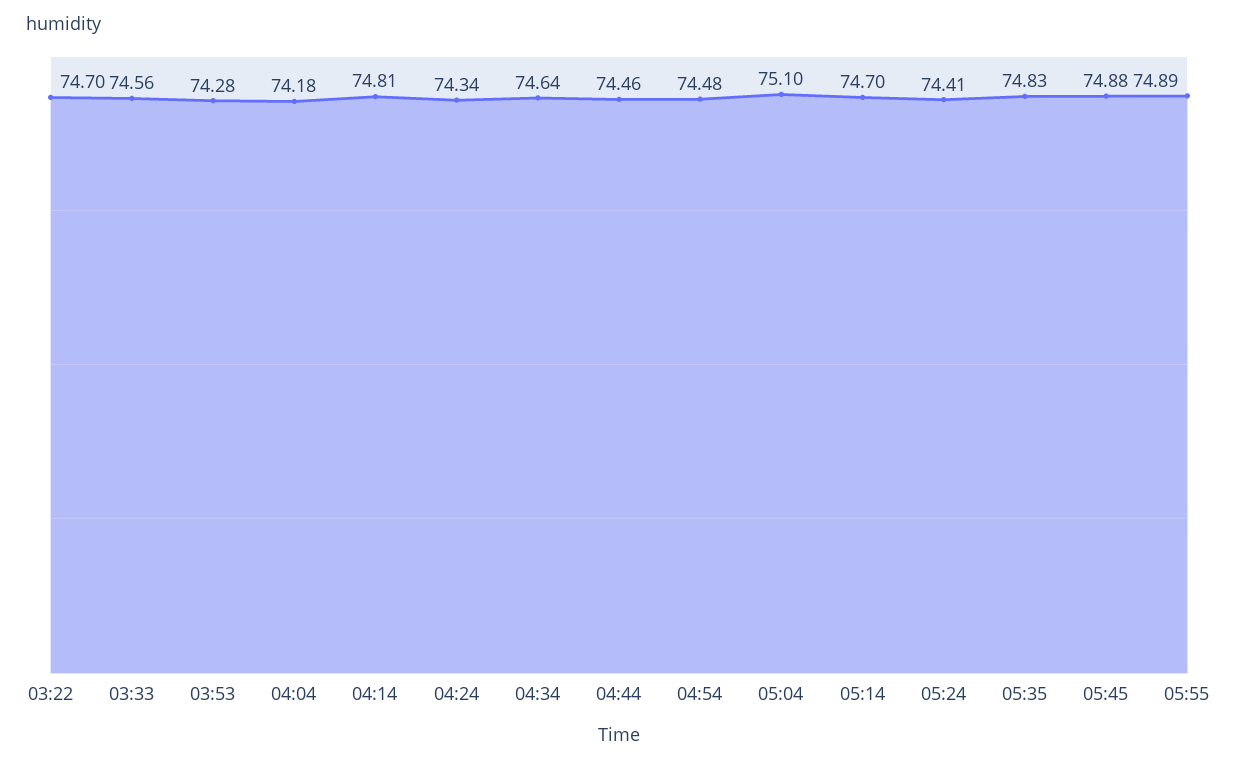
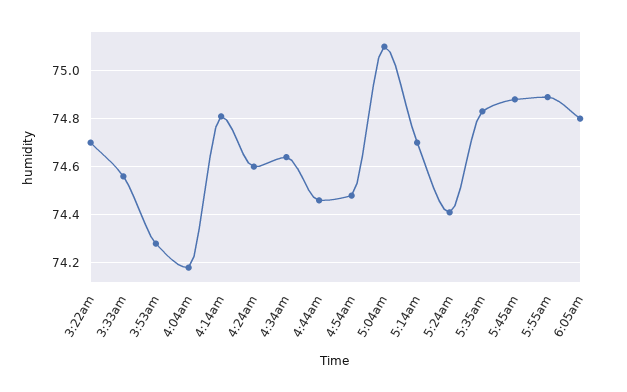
04:24: 74.34 -> 74.6
6:05am: none -> 74.8

